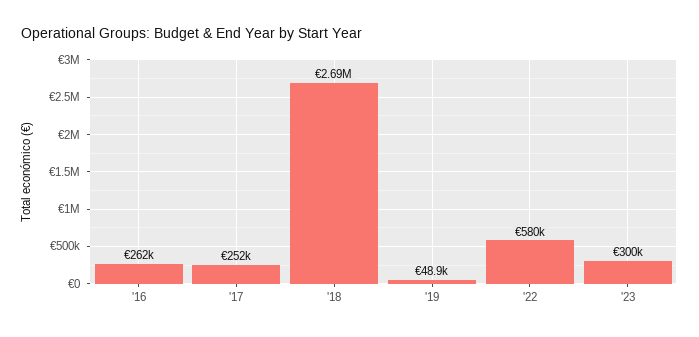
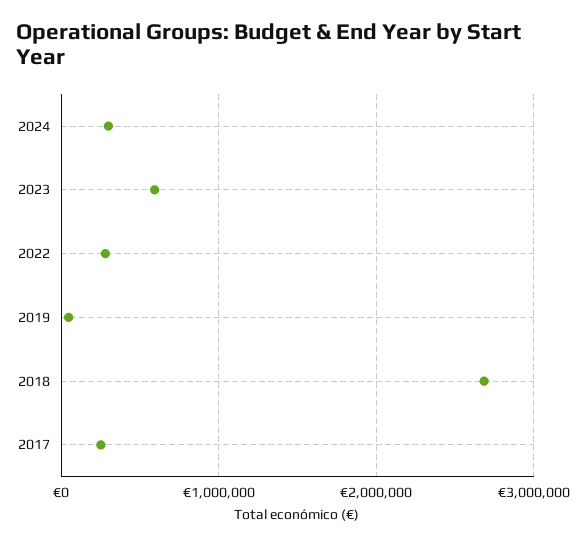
'16: 262000 -> none
'22: 580000 -> 300000
'23: 300000 -> 600000
2024: none -> 300000

